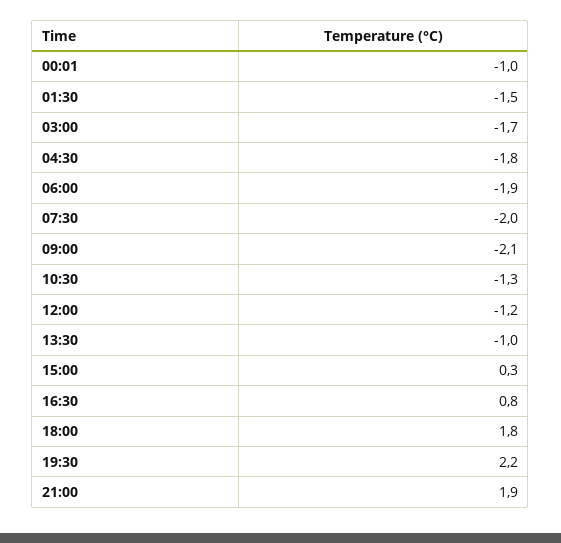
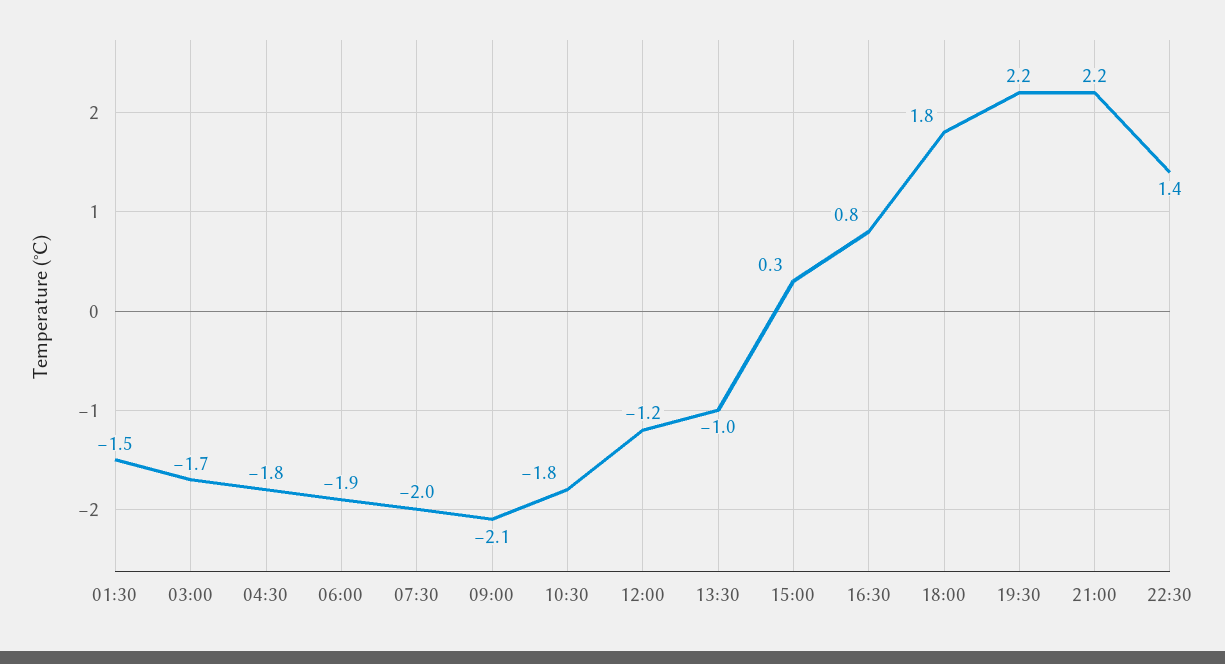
00:01: -1 -> none
10:30: -1.3 -> -1.8
21:00: 1.9 -> 2.2
22:30: none -> 1.4

